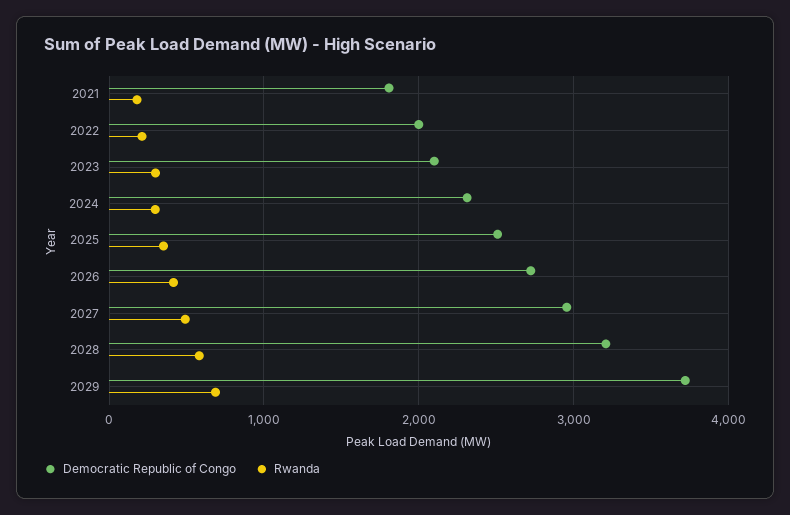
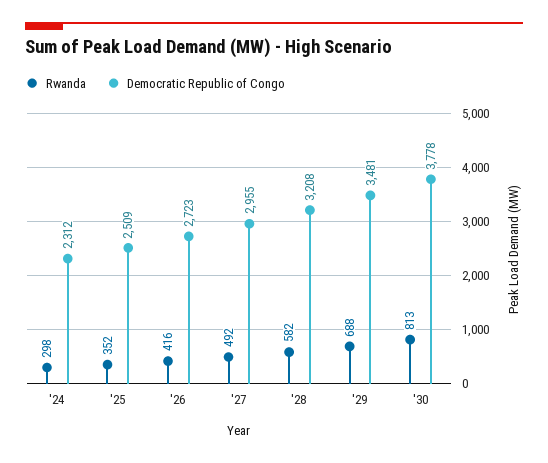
Democratic Republic of Congo, 2021: 1800 -> none
Rwanda, 2021: 200 -> none
Democratic Republic of Congo, 2022: 2000 -> none
Rwanda, 2022: 200 -> none
Democratic Republic of Congo, 2023: 2100 -> none
Rwanda, 2023: 300 -> none
Democratic Republic of Congo, 2029: 3700 -> 3481
Rwanda, '30: none -> 813
Democratic Republic of Congo, '30: none -> 3778

